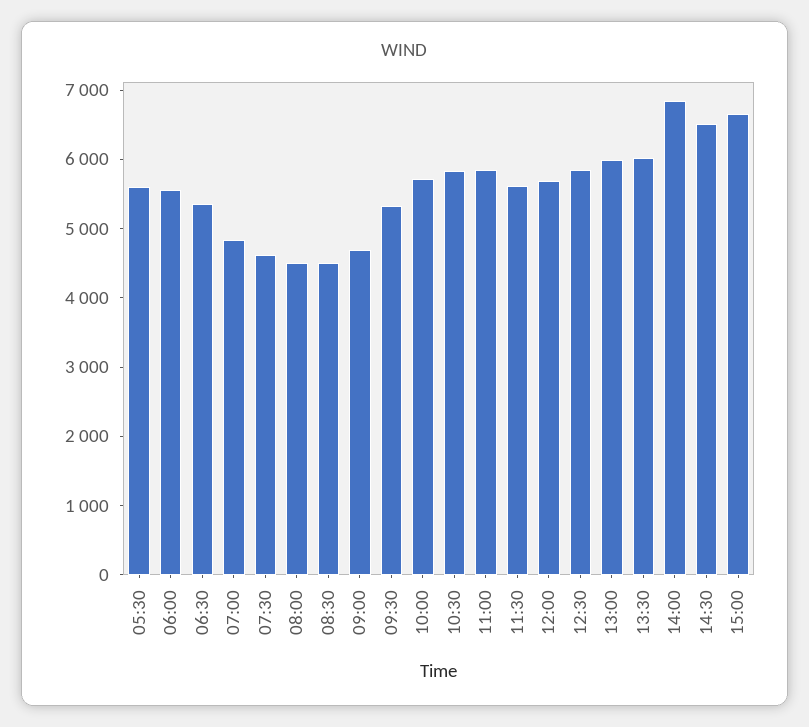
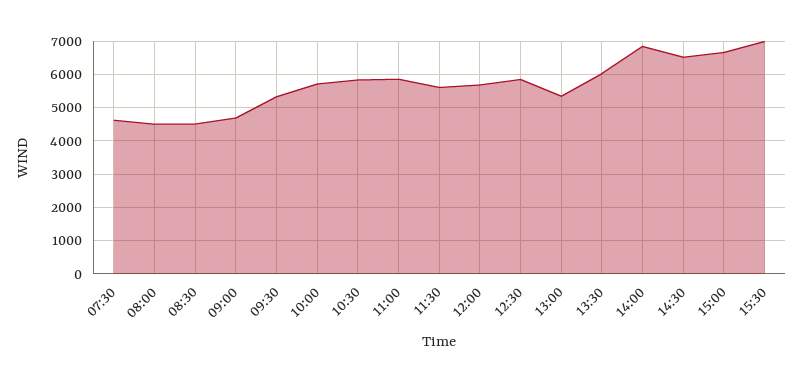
05:30: 5600 -> none
06:00: 5600 -> none
06:30: 5400 -> none
07:00: 4800 -> none
13:00: 6000 -> 5400
15:30: none -> 7000

